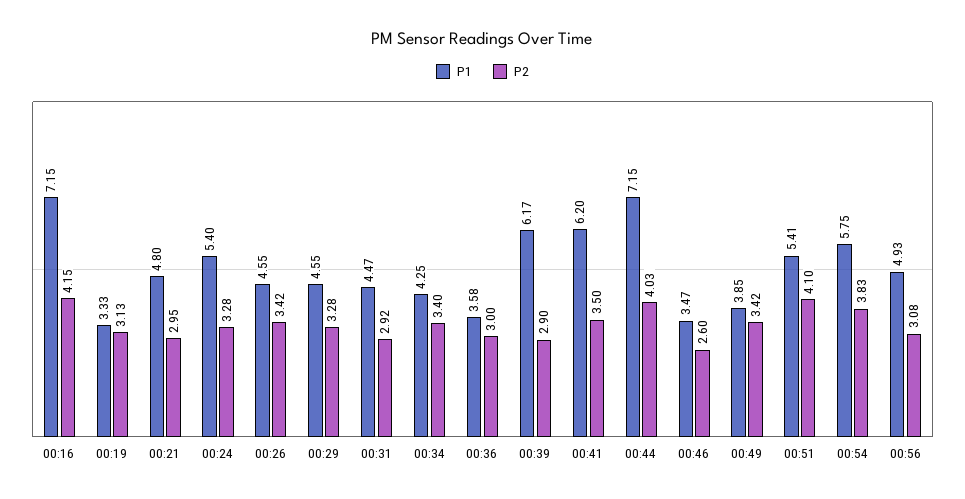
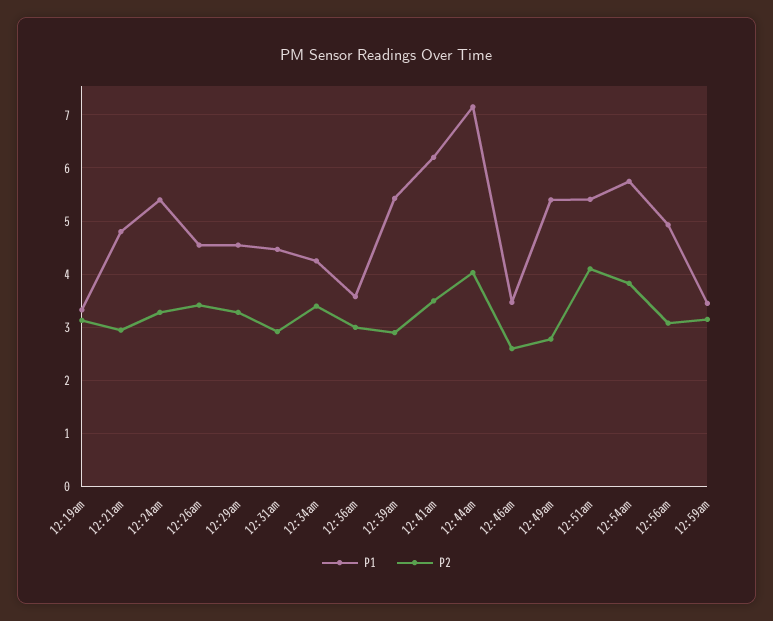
P1, 00:16: 7.15 -> none
P2, 00:16: 4.15 -> none
P1, 00:39: 6.17 -> 5.4
P1, 00:49: 3.85 -> 5.4
P2, 00:49: 3.42 -> 2.8
P1, 12:59am: none -> 3.4
P2, 12:59am: none -> 3.2

